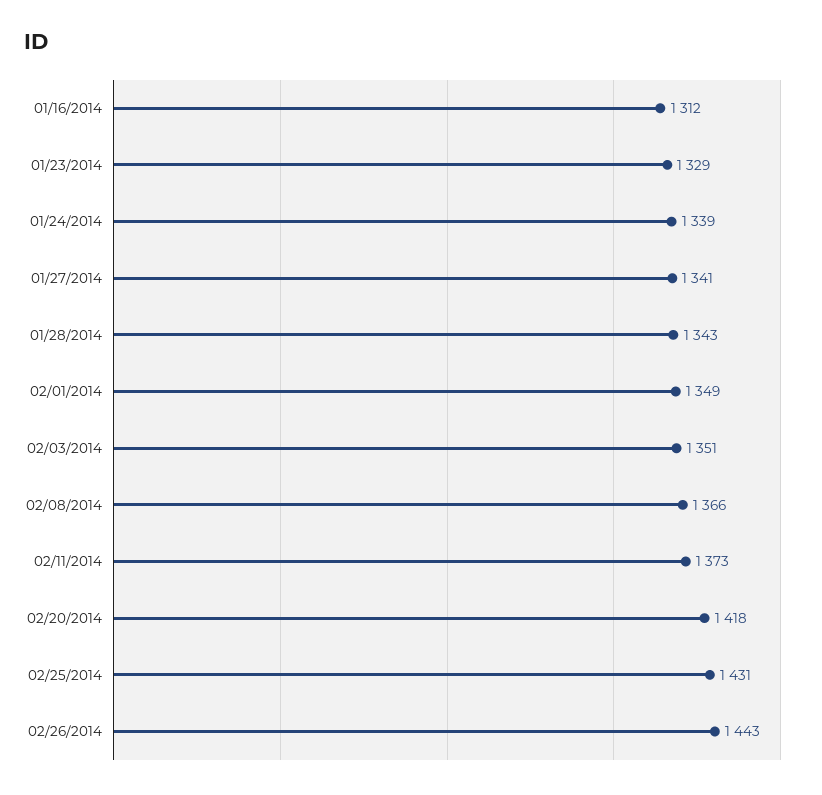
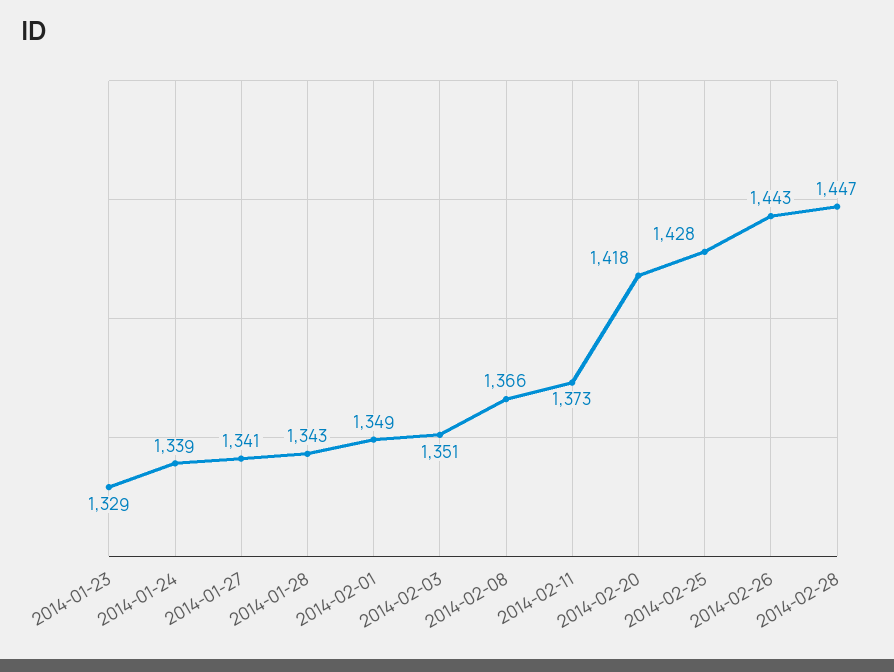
01/16/2014: 1312 -> none
02/25/2014: 1431 -> 1428
2014-02-28: none -> 1447

